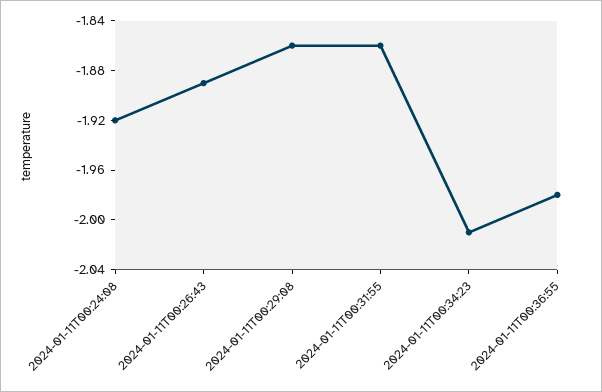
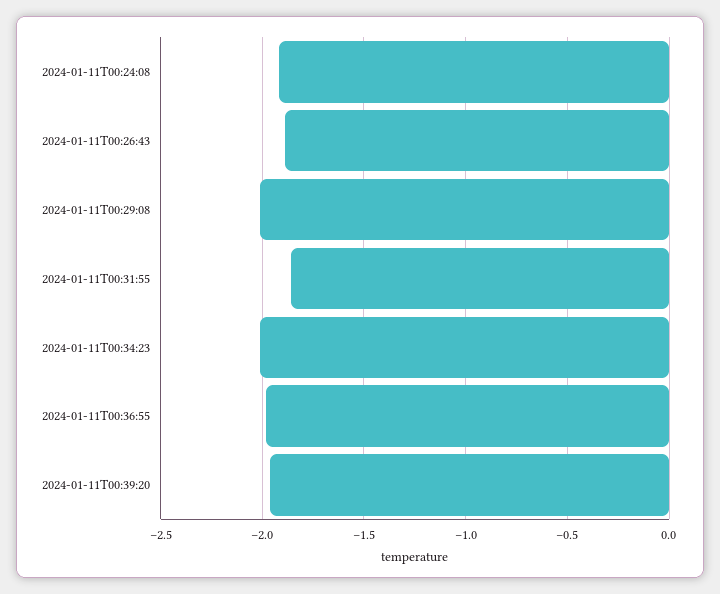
2024-01-11T00:29:08: -1.86 -> -2
2024-01-11T00:39:20: none -> -1.95

